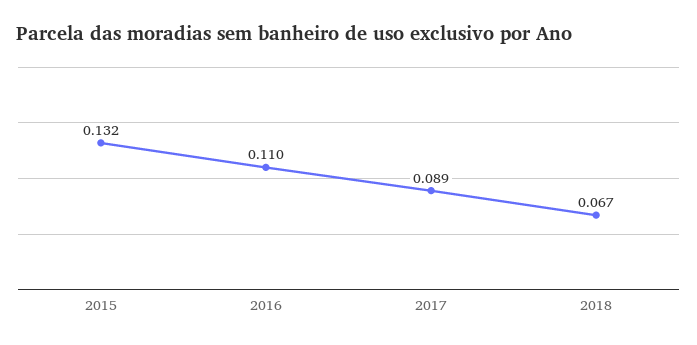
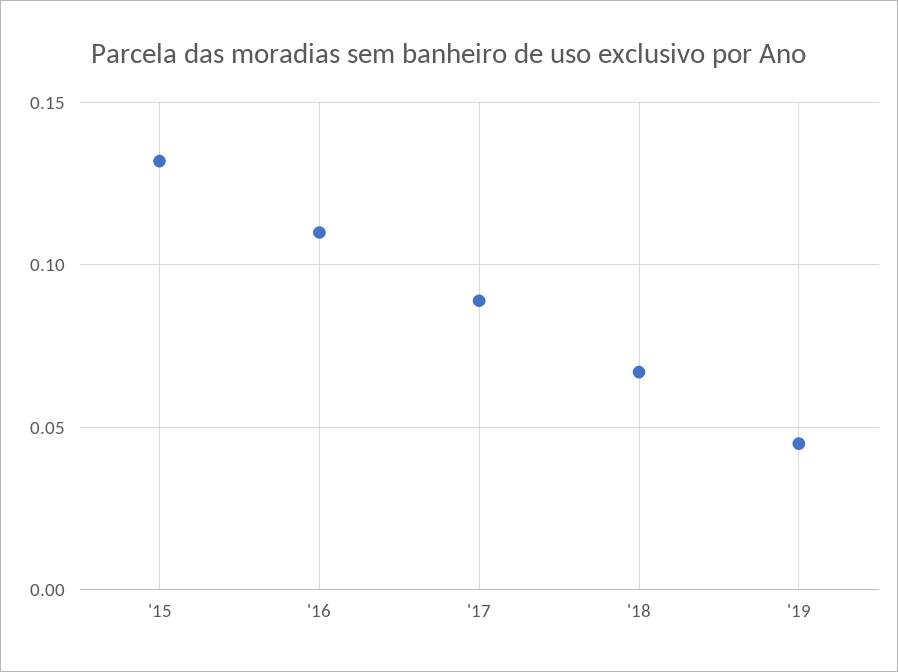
'19: none -> 0.045

